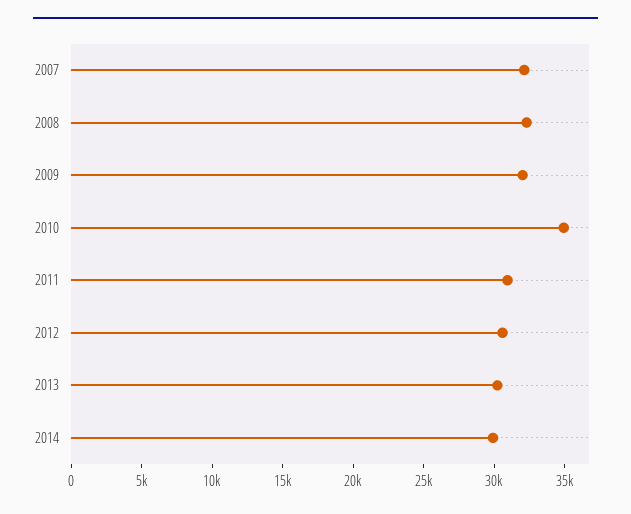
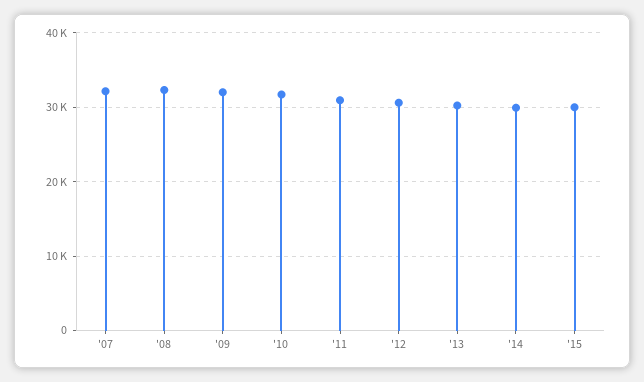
2010: 35000 -> 32000
'15: none -> 30000

